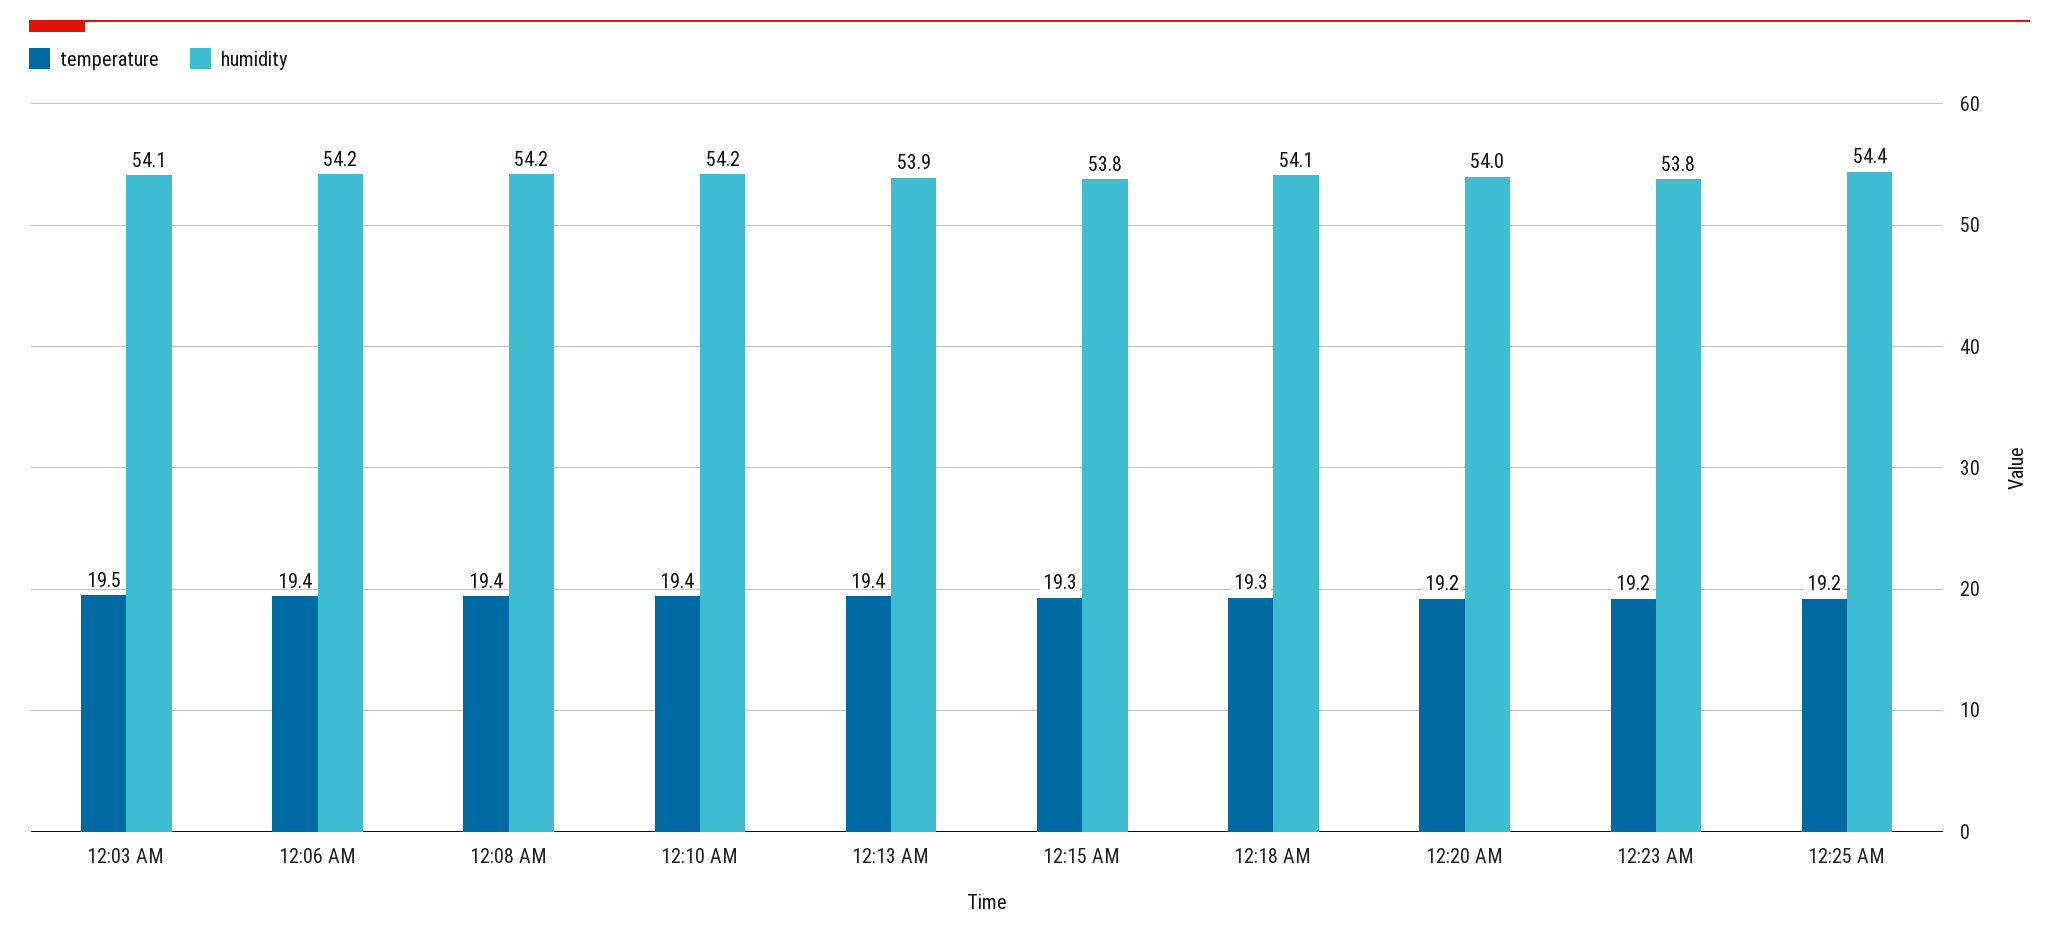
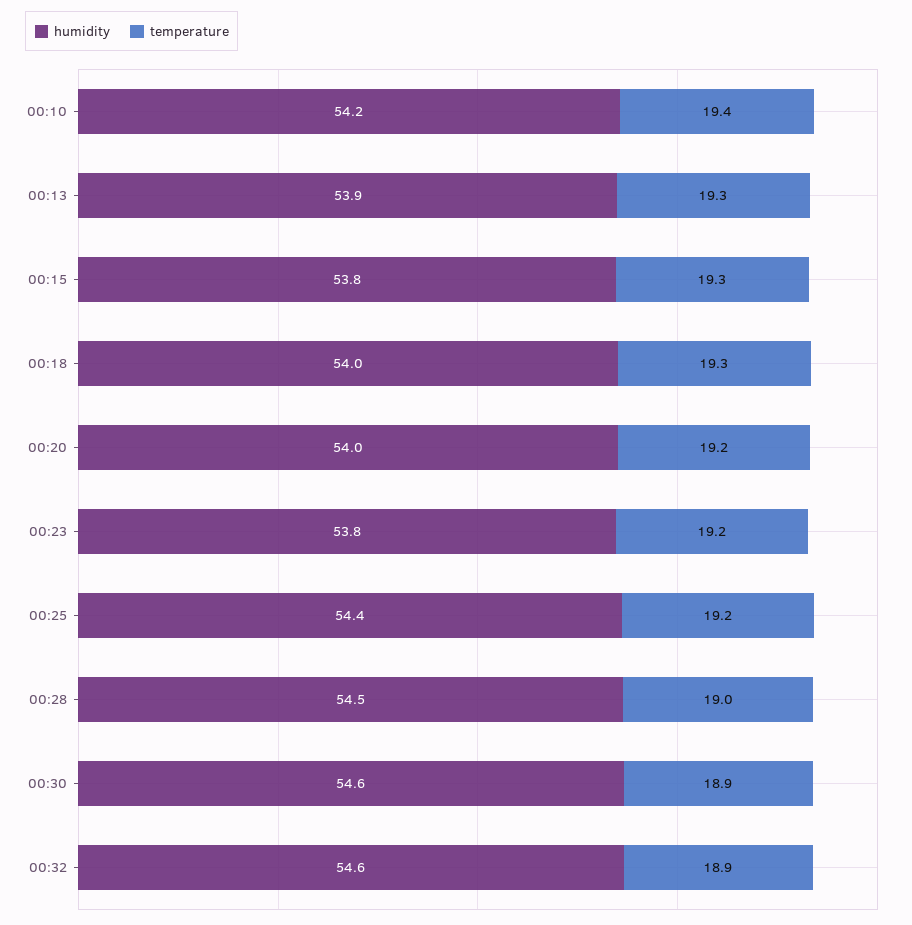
temperature, 12:03 AM: 19.5 -> none
humidity, 12:03 AM: 54.1 -> none
temperature, 12:06 AM: 19.4 -> none
humidity, 12:06 AM: 54.2 -> none
temperature, 12:08 AM: 19.4 -> none
humidity, 12:08 AM: 54.2 -> none
temperature, 12:13 AM: 19.4 -> 19.3
humidity, 12:18 AM: 54.1 -> 54
humidity, 00:28: none -> 54.5
temperature, 00:28: none -> 19
humidity, 00:30: none -> 54.6
temperature, 00:30: none -> 18.9
humidity, 00:32: none -> 54.6
temperature, 00:32: none -> 18.9

